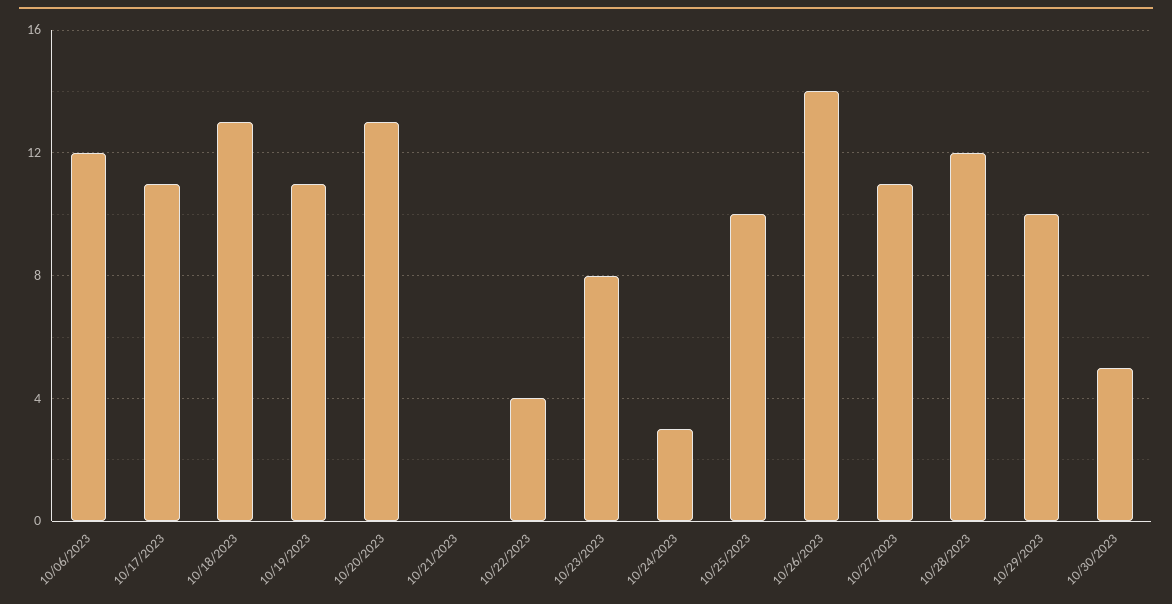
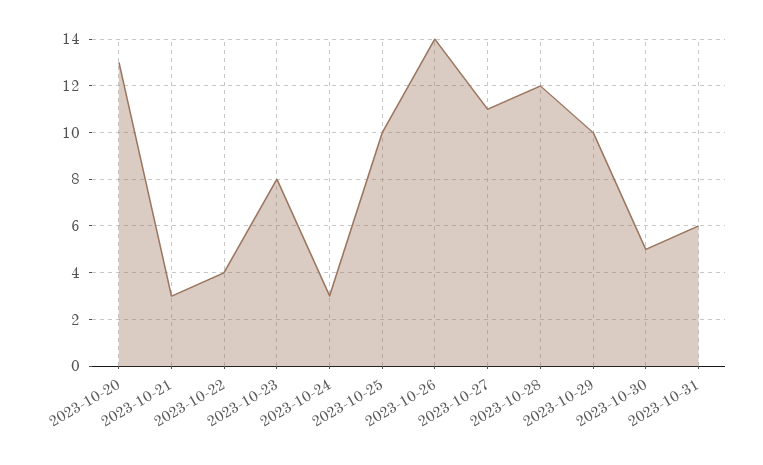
10/06/2023: 12 -> none
10/17/2023: 11 -> none
10/18/2023: 13 -> none
10/19/2023: 11 -> none
10/21/2023: 0 -> 3
2023-10-31: none -> 6

